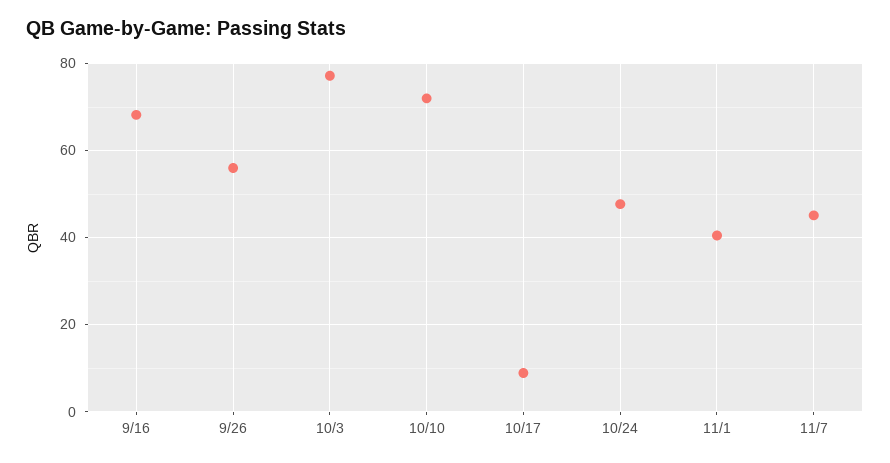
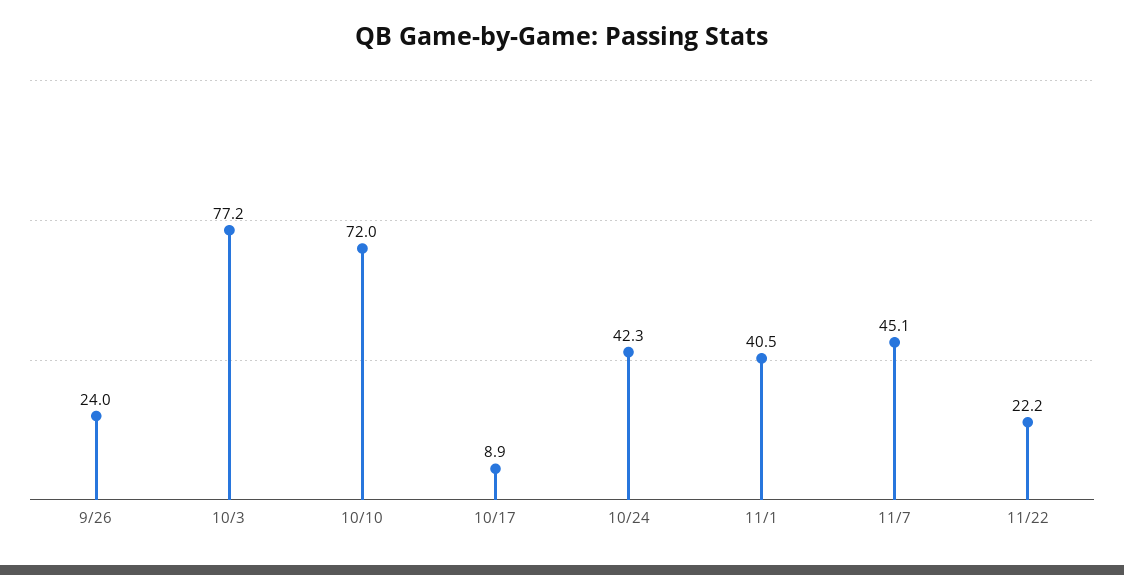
9/16: 68 -> none
9/26: 56 -> 24
10/24: 48 -> 42.3
11/22: none -> 22.2

